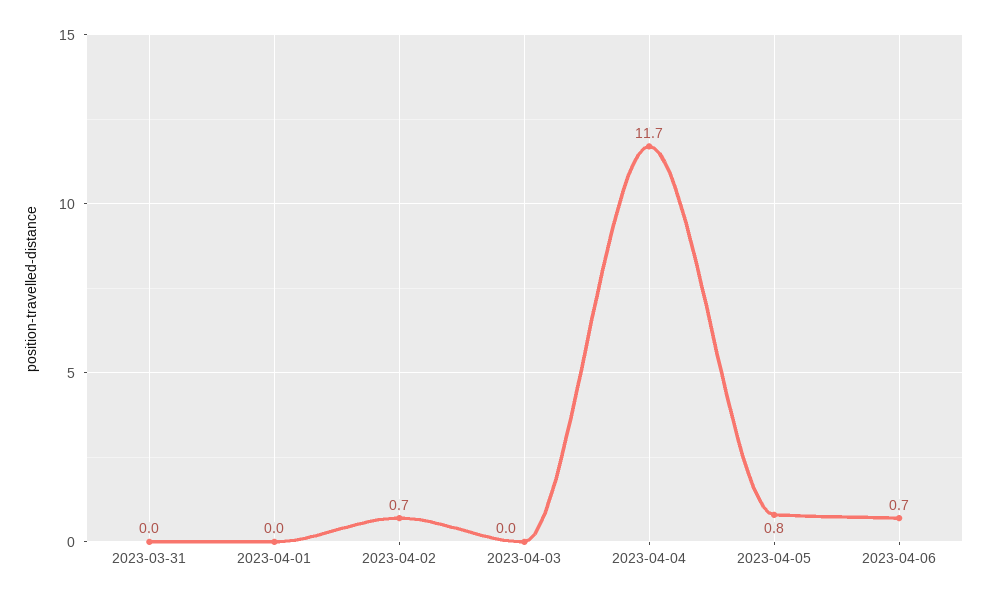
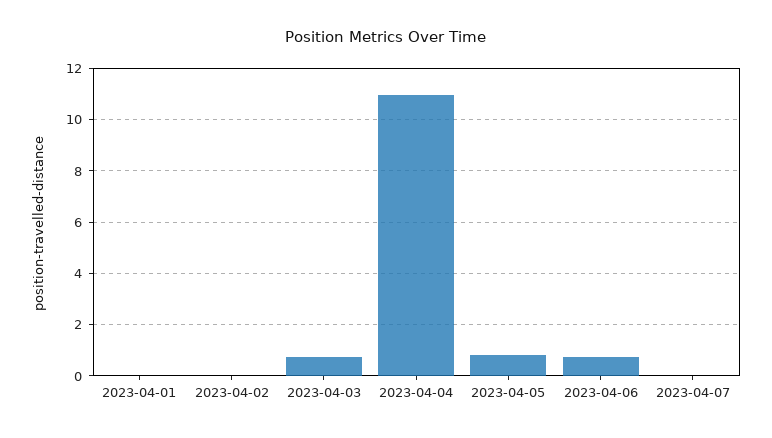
2023-03-31: 0 -> none
2023-04-02: 0.7 -> 0
2023-04-03: 0 -> 0.75
2023-04-04: 11.7 -> 11
2023-04-07: none -> 0

